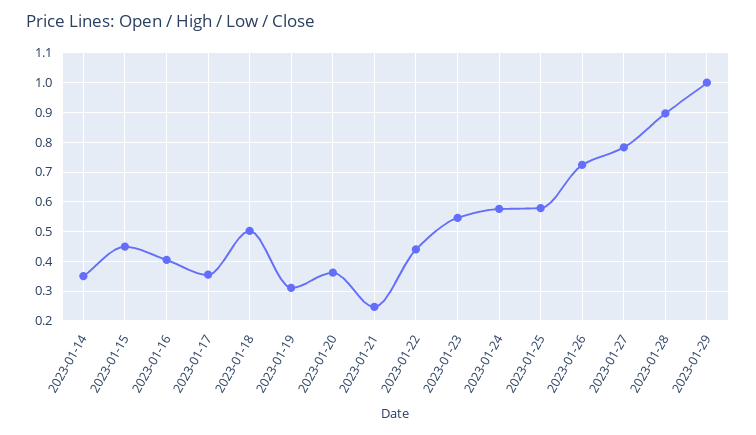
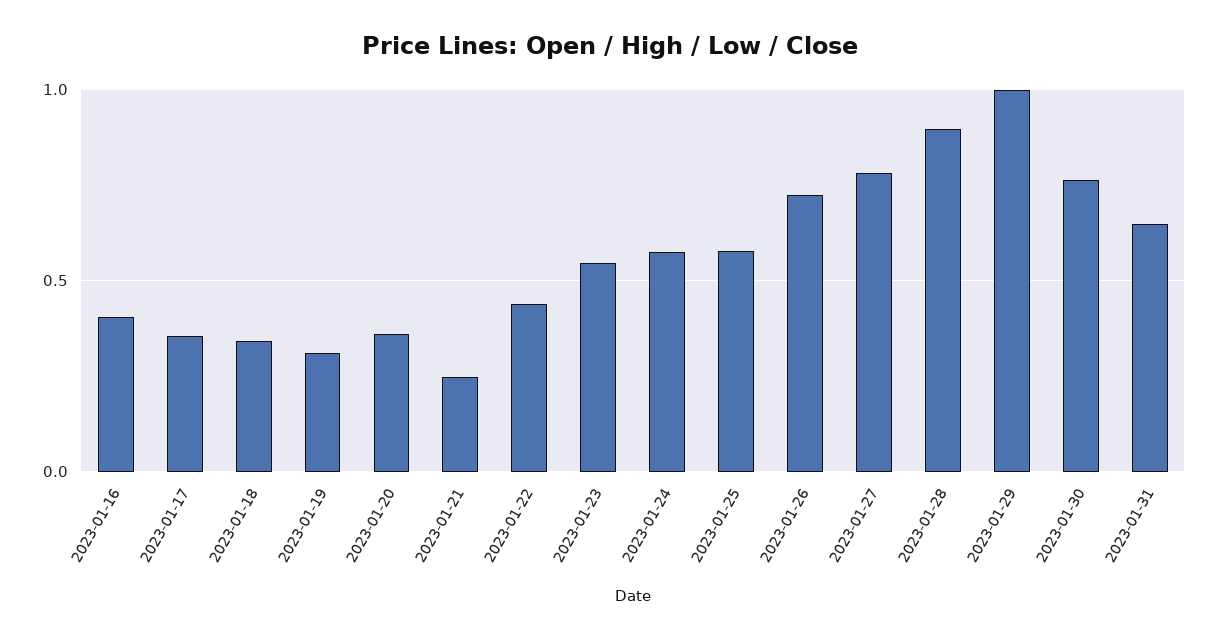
2023-01-14: 0.35 -> none
2023-01-15: 0.45 -> none
2023-01-18: 0.5 -> 0.35
2023-01-30: none -> 0.75
2023-01-31: none -> 0.65

